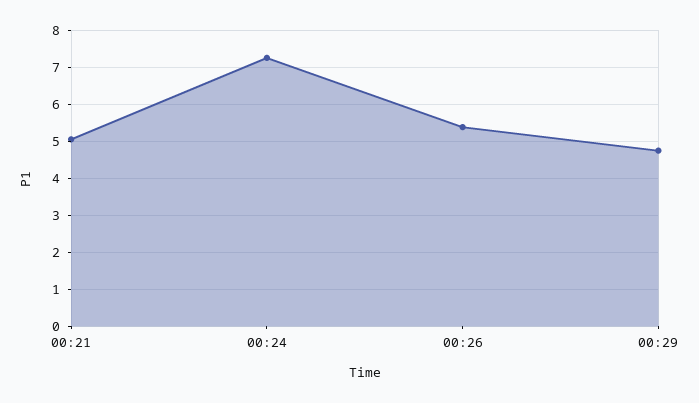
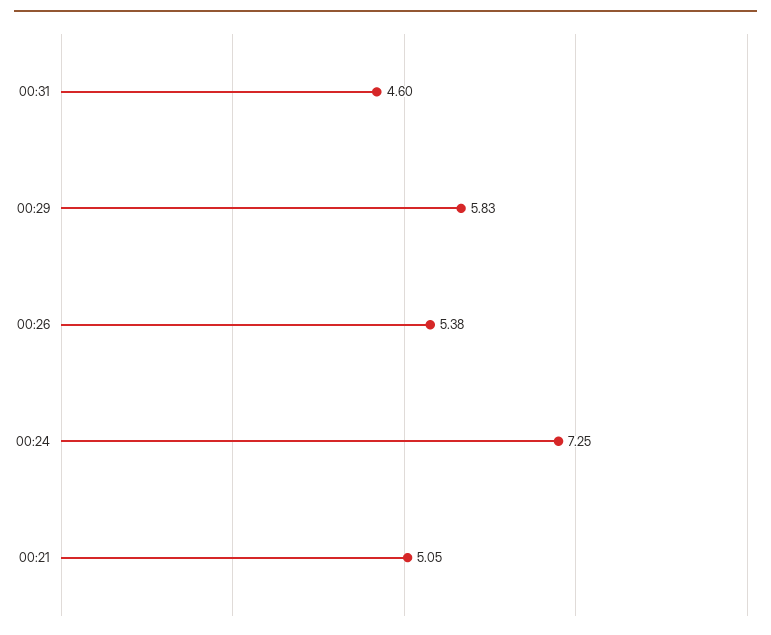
00:29: 4.8 -> 5.83
00:31: none -> 4.6

